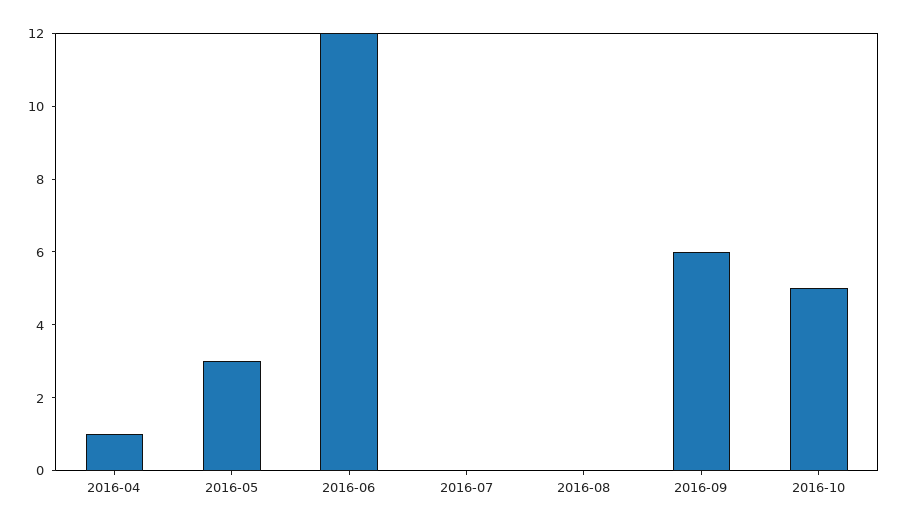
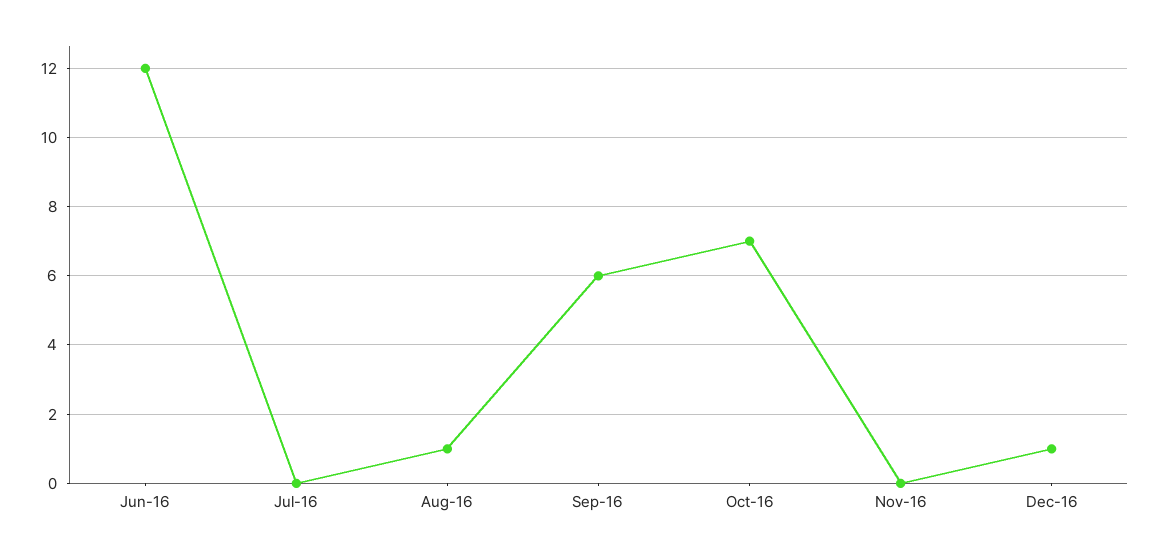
2016-04: 1 -> none
2016-05: 3 -> none
2016-08: 0 -> 1
2016-10: 5 -> 7
Nov-16: none -> 0
Dec-16: none -> 1

